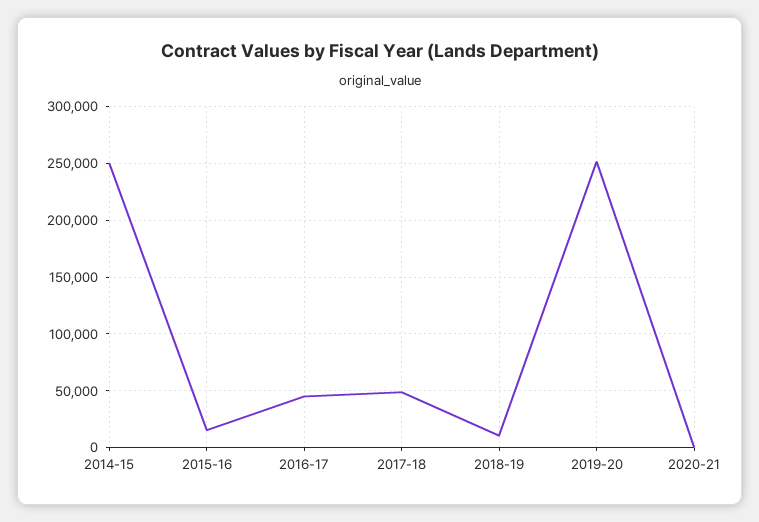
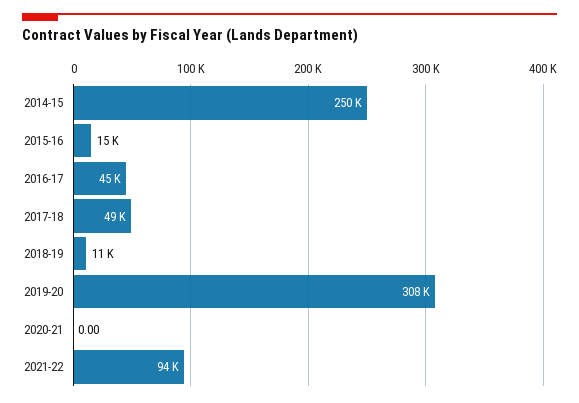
2019-20: 250000 -> 308000
2021-22: none -> 94000

